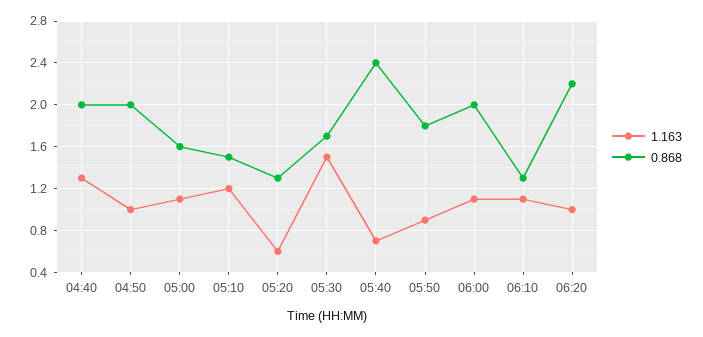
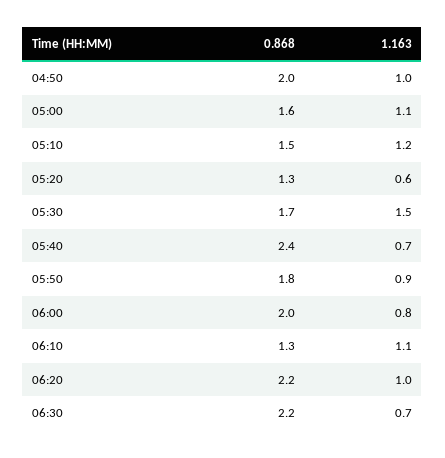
1.163, 04:40: 1.3 -> none
0.868, 04:40: 2 -> none
1.163, 06:00: 1.1 -> 0.8
0.868, 06:30: none -> 2.2
1.163, 06:30: none -> 0.7

